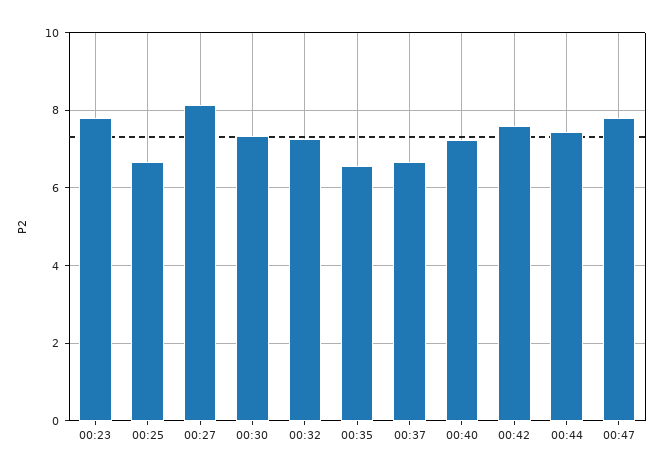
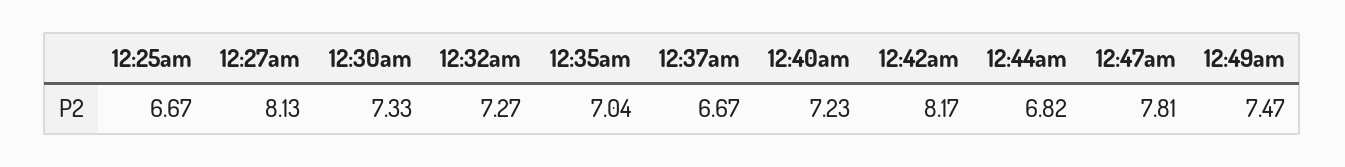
00:23: 7.8 -> none
00:35: 6.6 -> 7.04
00:42: 7.6 -> 8.17
00:44: 7.4 -> 6.82
12:49am: none -> 7.47

